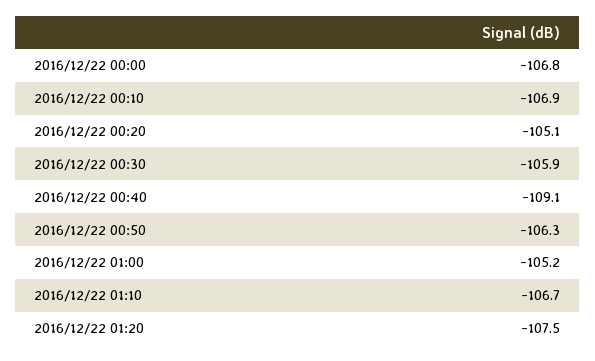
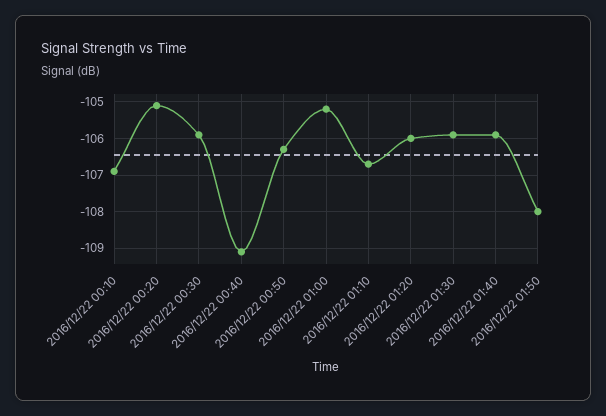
2016/12/22 00:00: -106.8 -> none
2016/12/22 01:20: -107.5 -> -106
2016/12/22 01:30: none -> -106
2016/12/22 01:40: none -> -106
2016/12/22 01:50: none -> -108

